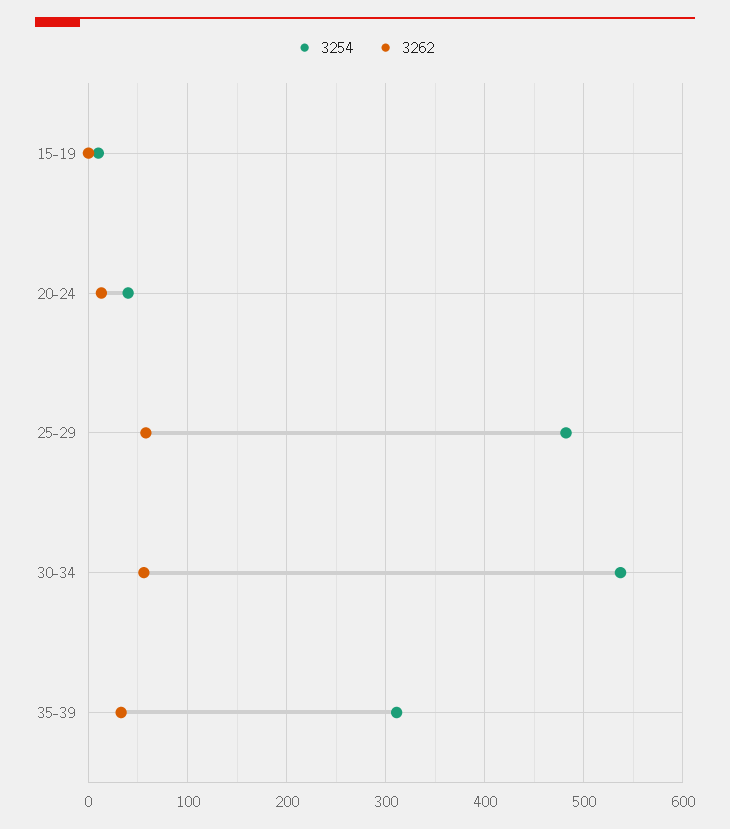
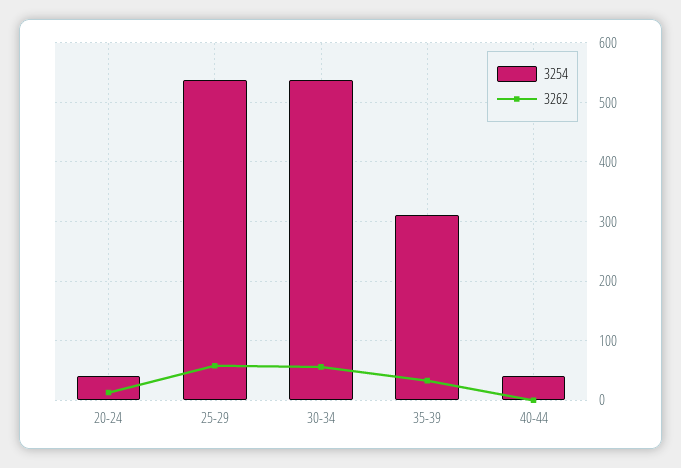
3254, 15-19: 10 -> none
3262, 15-19: 0 -> none
3254, 25-29: 480 -> 540
3254, 40-44: none -> 40
3262, 40-44: none -> 0

